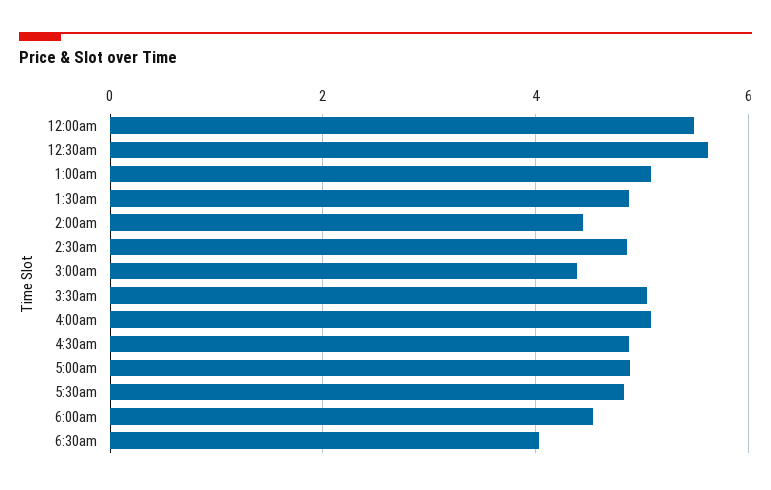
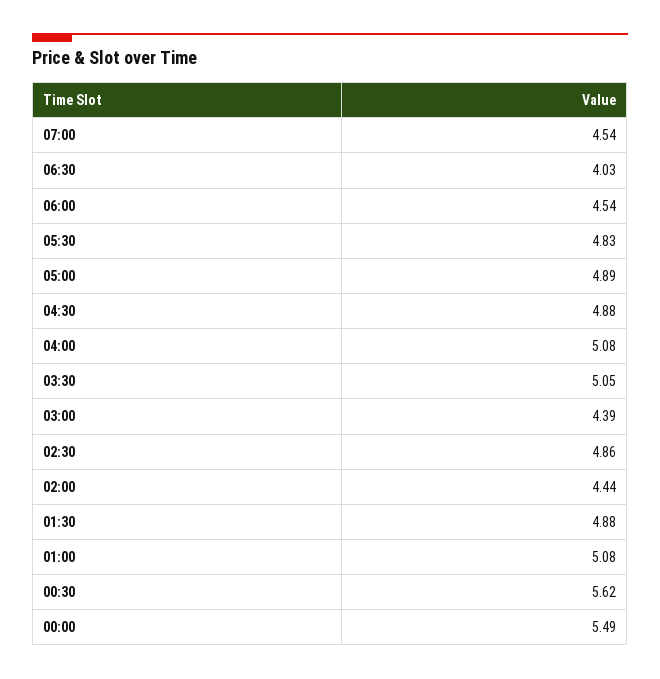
07:00: none -> 4.54

